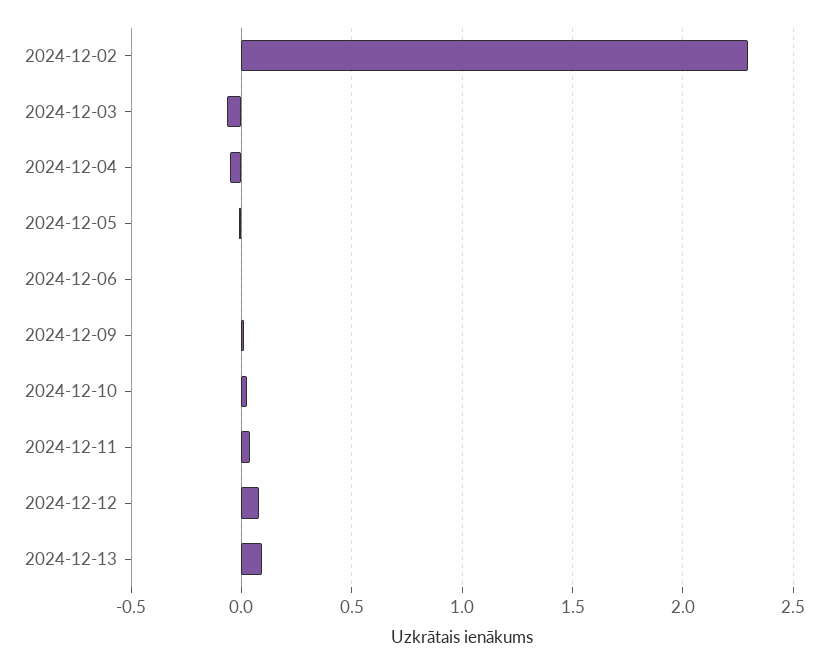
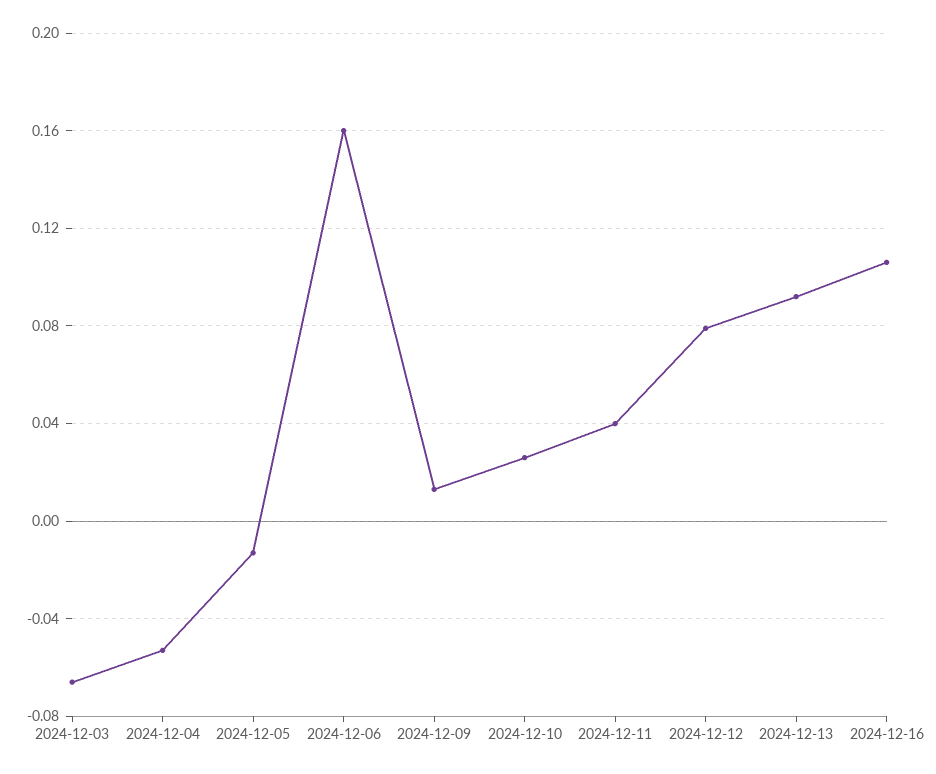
2024-12-02: 2.3 -> none
2024-12-06: 0 -> 0.16
2024-12-16: none -> 0.105

